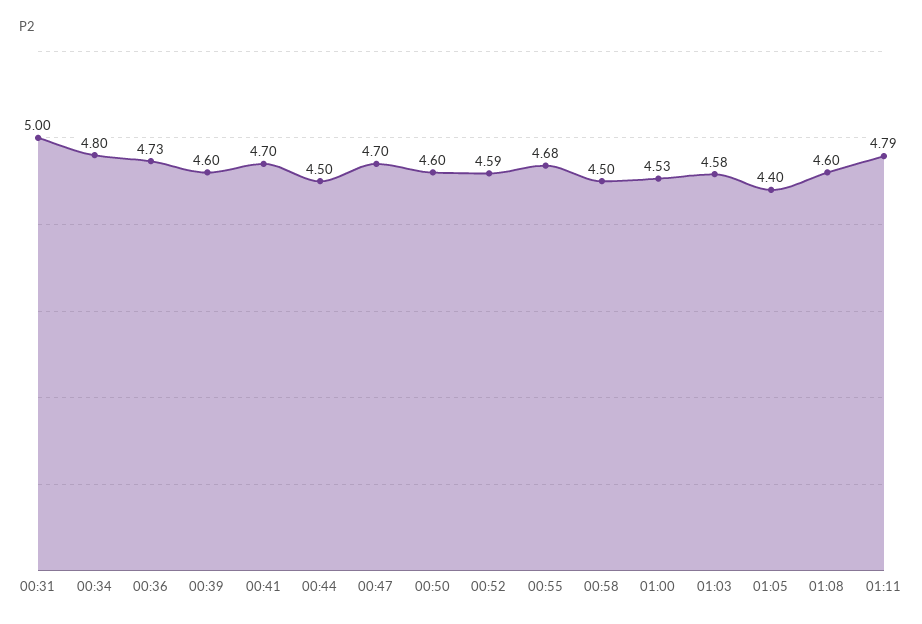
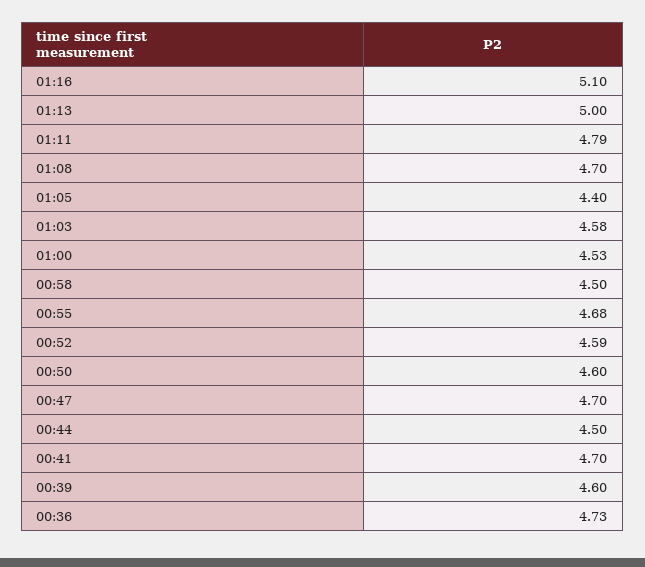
00:31: 5 -> none
00:34: 4.8 -> none
01:08: 4.6 -> 4.7
01:16: none -> 5.1
01:13: none -> 5

